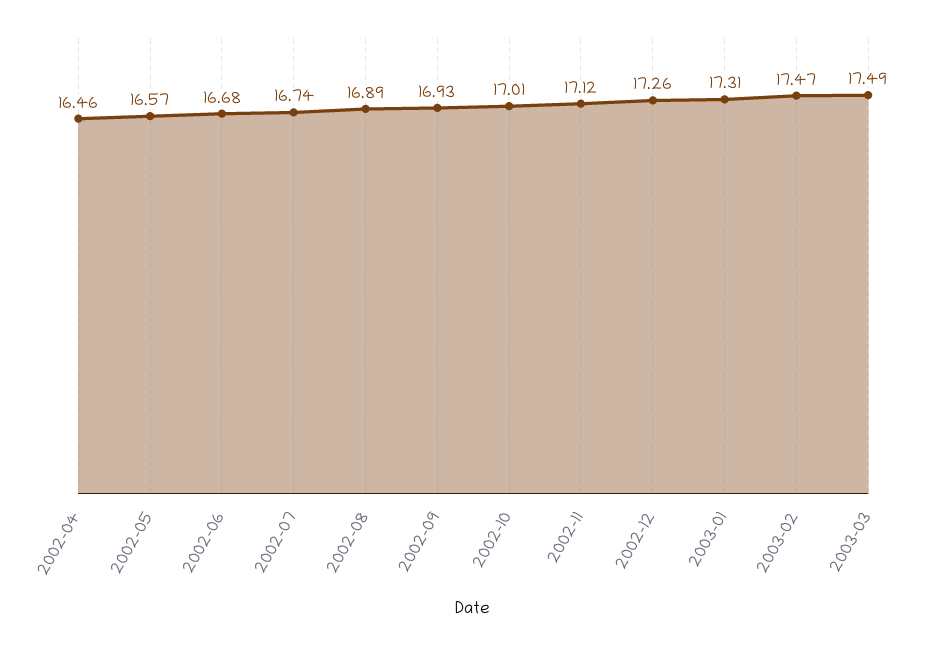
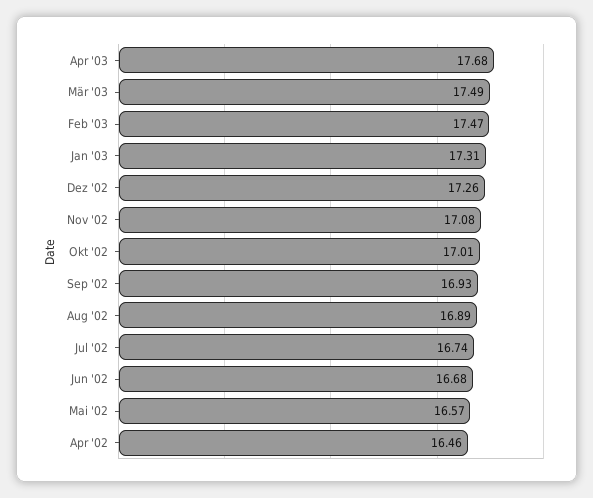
2002-11: 17.12 -> 17.08
Apr '03: none -> 17.68

